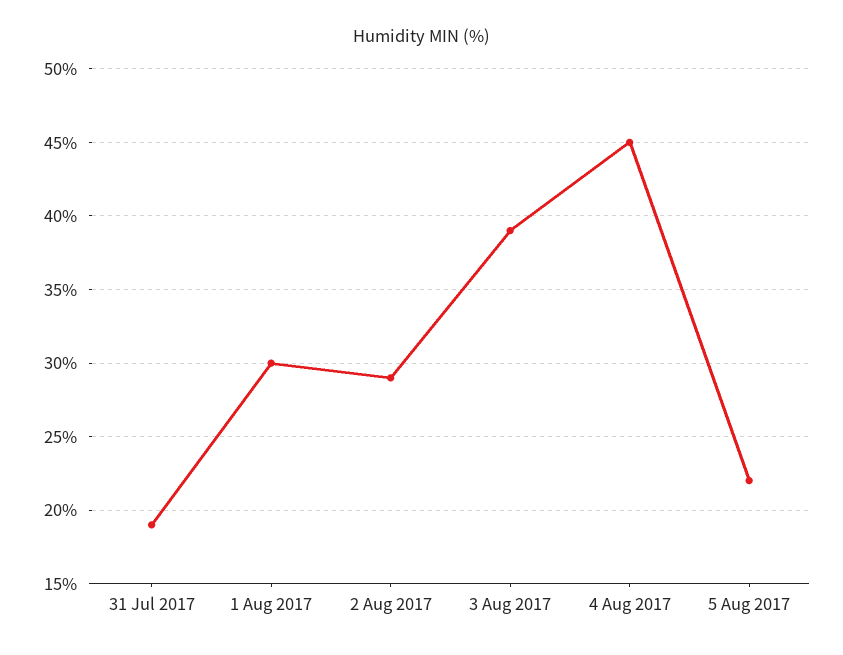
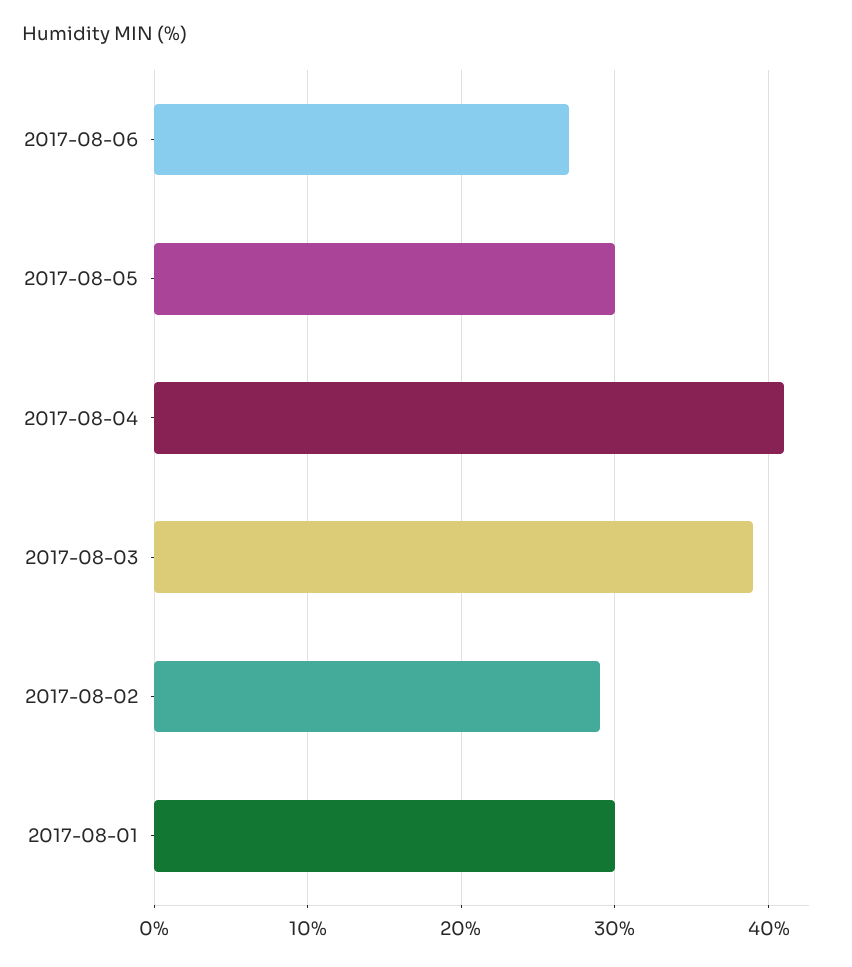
31 Jul 2017: 19 -> none
4 Aug 2017: 45 -> 41
5 Aug 2017: 22 -> 30
2017-08-06: none -> 27

